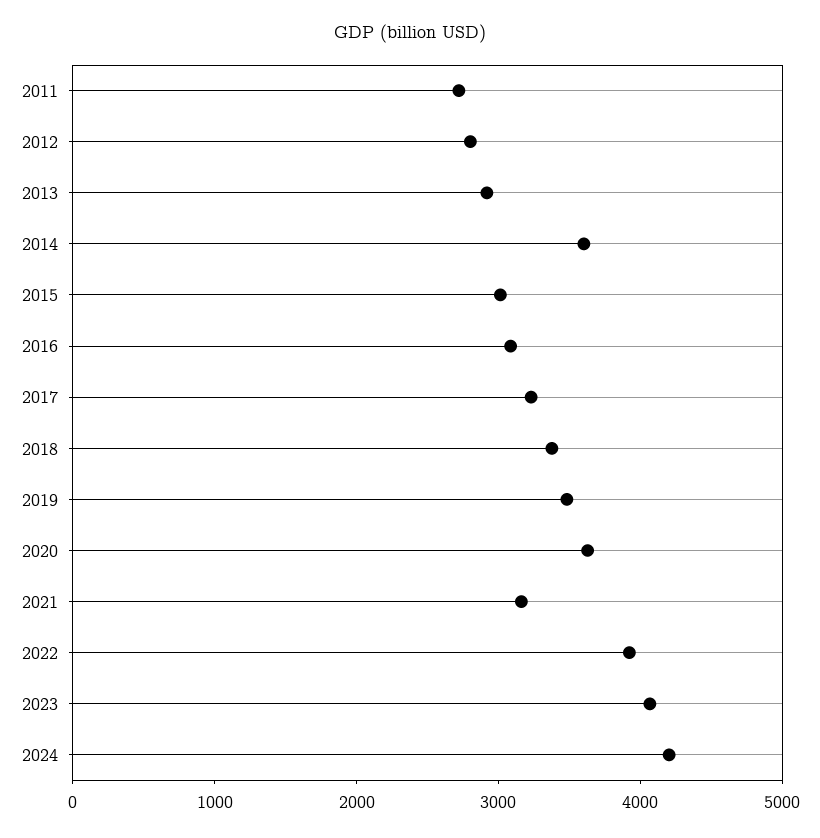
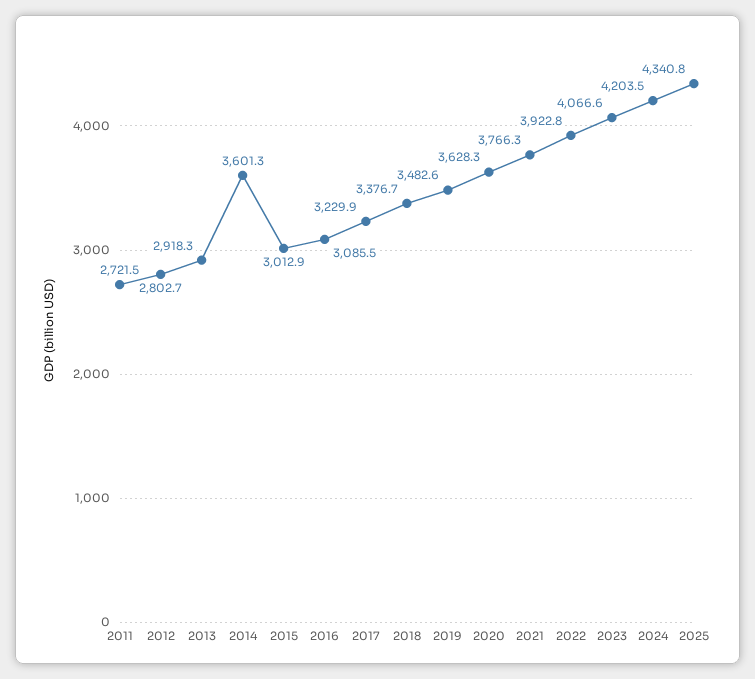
2021: 3200 -> 3766.3
2025: none -> 4340.8

